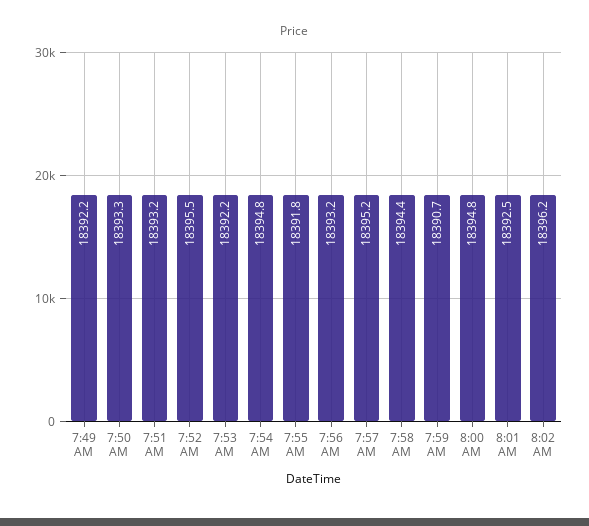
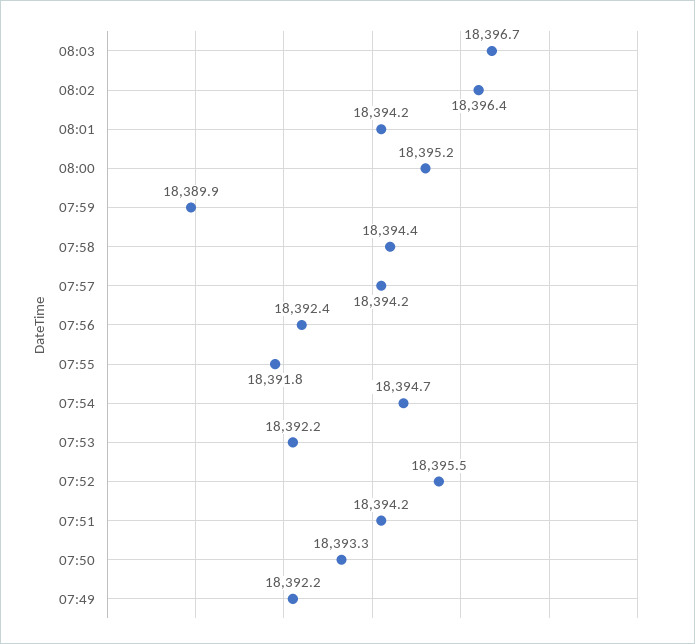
7:51 AM: 18393.2 -> 18394.2
7:54 AM: 18394.8 -> 18394.7
7:56 AM: 18393.2 -> 18392.4
7:57 AM: 18395.2 -> 18394.2
7:59 AM: 18390.7 -> 18389.9
8:00 AM: 18394.8 -> 18395.2
8:01 AM: 18392.5 -> 18394.2
8:02 AM: 18396.2 -> 18396.4
08:03: none -> 18396.7

